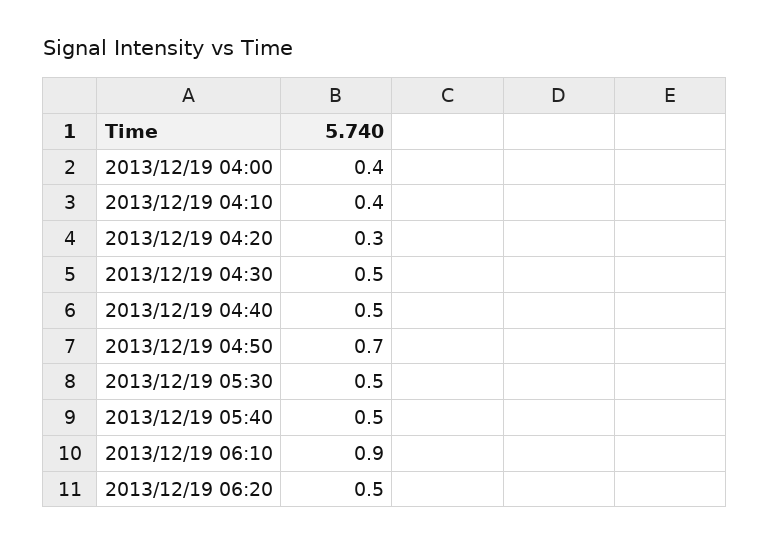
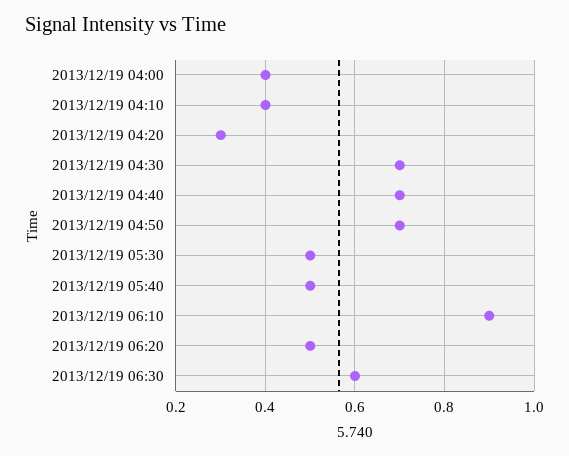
2013/12/19 04:30: 0.5 -> 0.7
2013/12/19 04:40: 0.5 -> 0.7
2013/12/19 06:30: none -> 0.6

